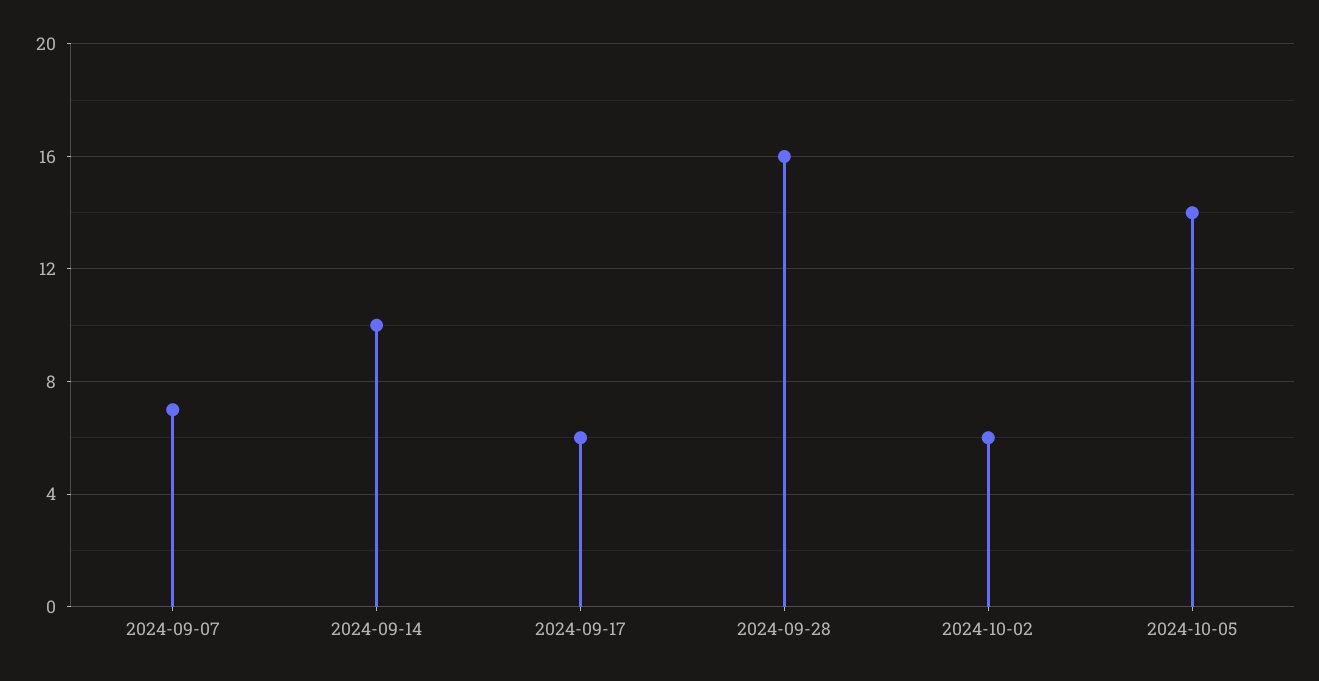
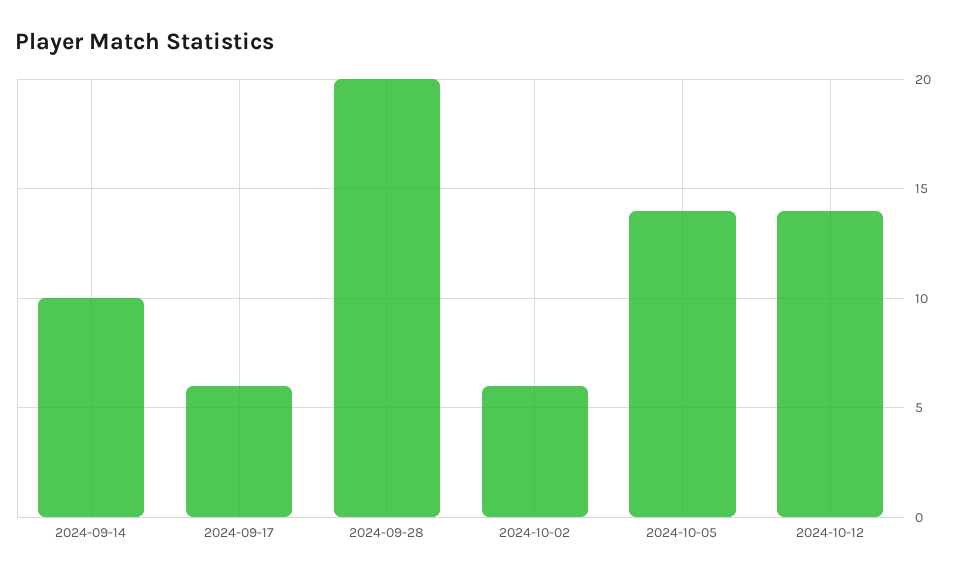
2024-09-07: 7 -> none
2024-09-28: 16 -> 20
2024-10-12: none -> 14

